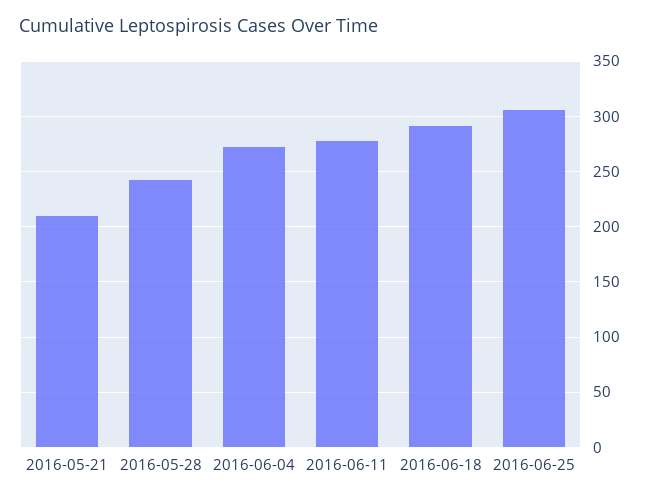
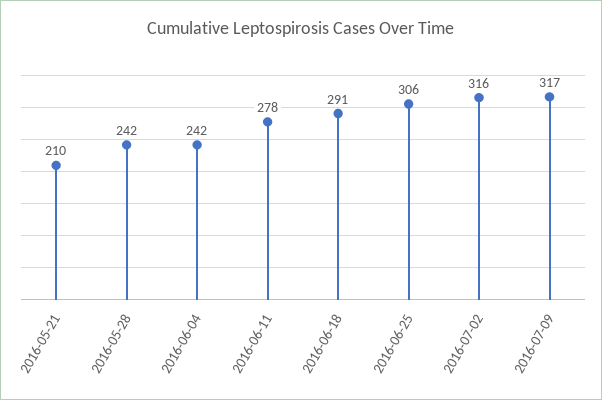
2016-06-04: 270 -> 242
2016-07-02: none -> 316
2016-07-09: none -> 317

